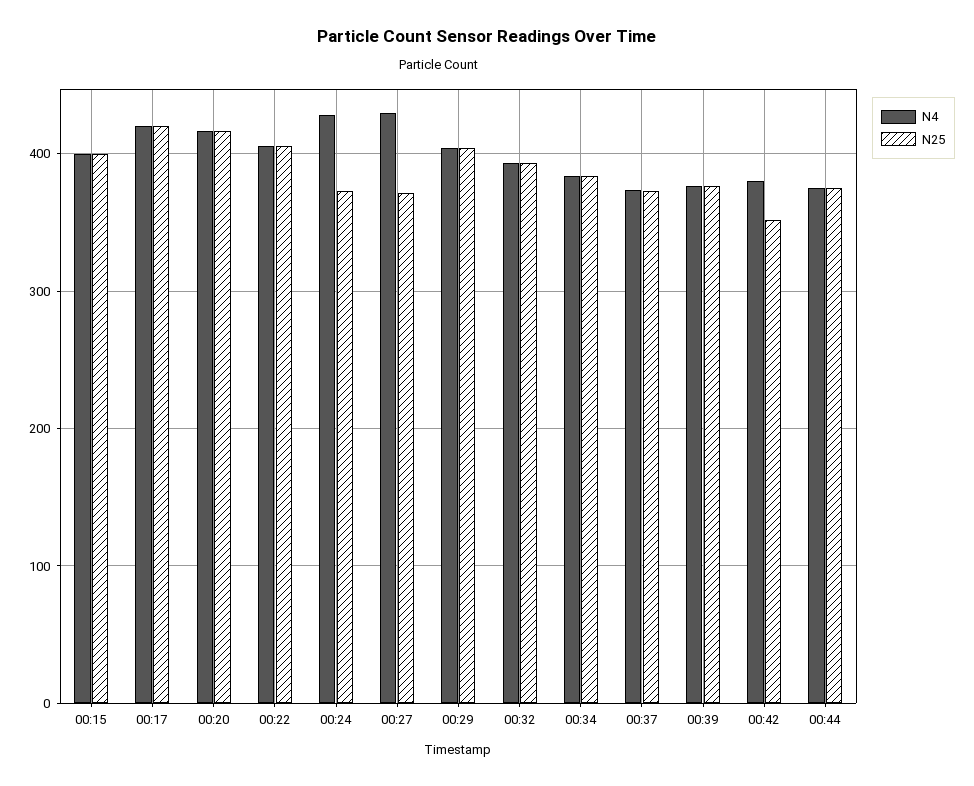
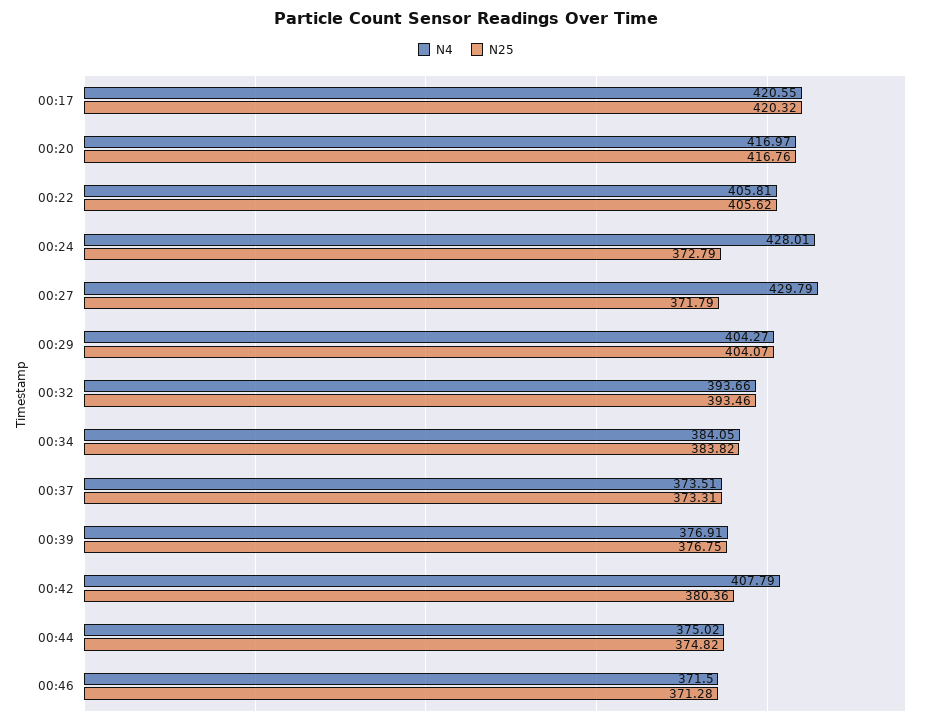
N4, 00:15: 400 -> none
N25, 00:15: 400 -> none
N4, 00:42: 380 -> 407.79
N25, 00:42: 350 -> 380.36
N4, 00:46: none -> 371.5
N25, 00:46: none -> 371.28

